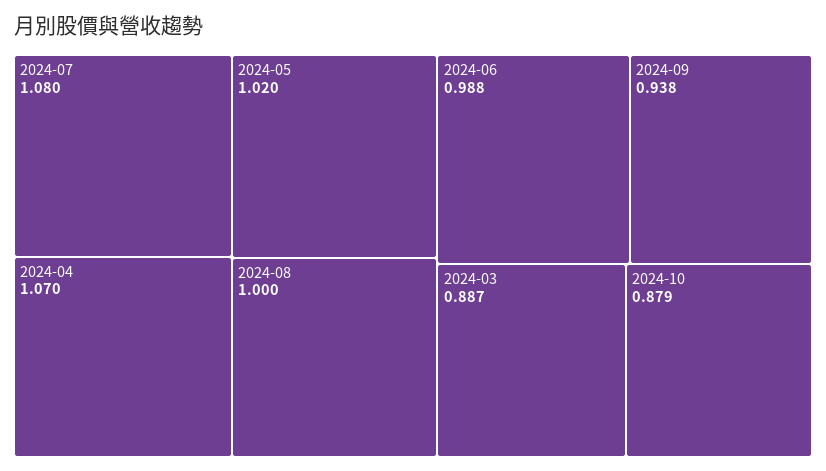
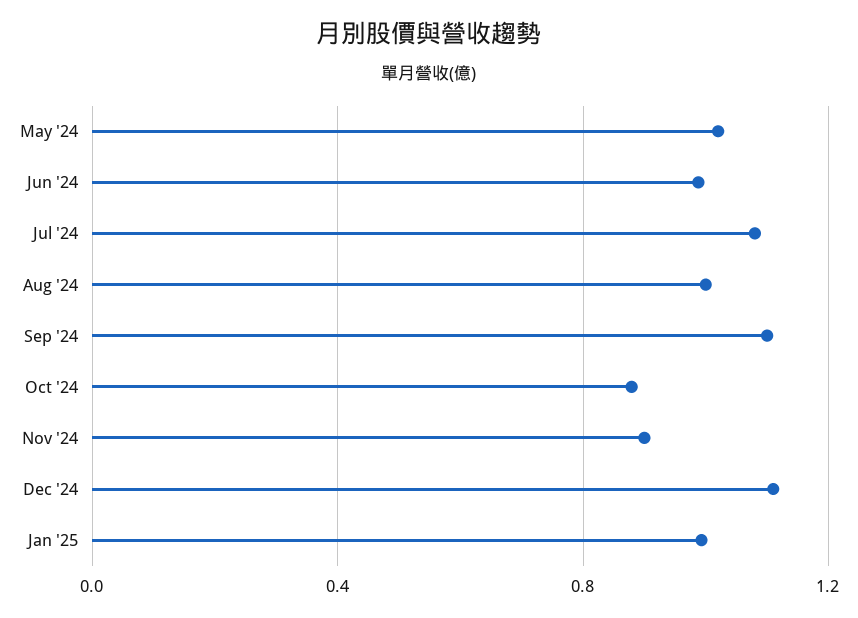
2024-04: 1.07 -> none
2024-09: 0.938 -> 1.1
2024-03: 0.887 -> none
Nov '24: none -> 0.9
Dec '24: none -> 1.1
Jan '25: none -> 1

